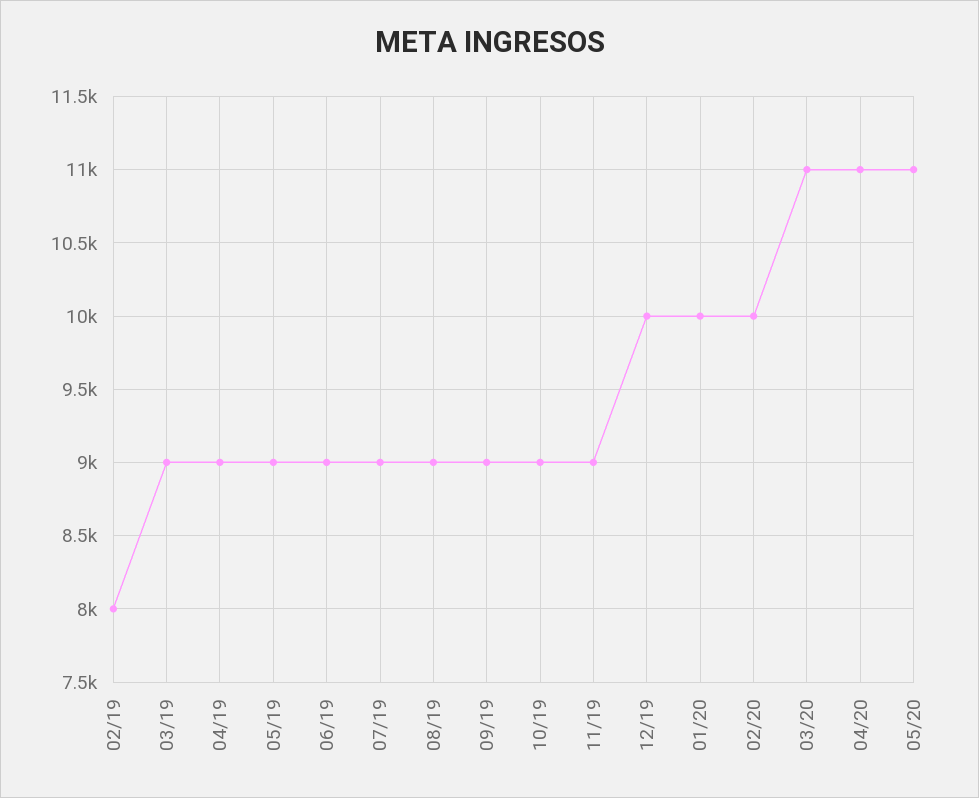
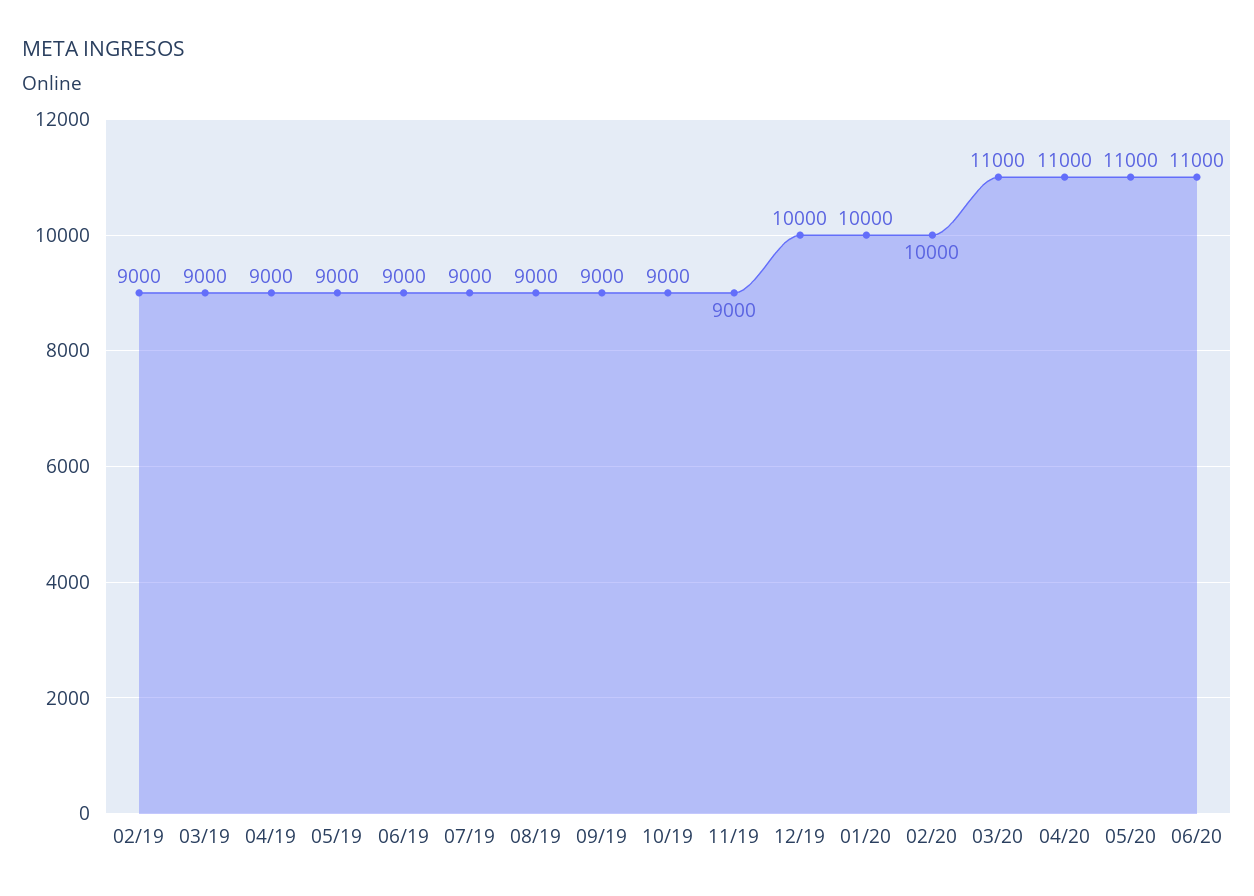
02/19: 8000 -> 9000
06/20: none -> 11000

